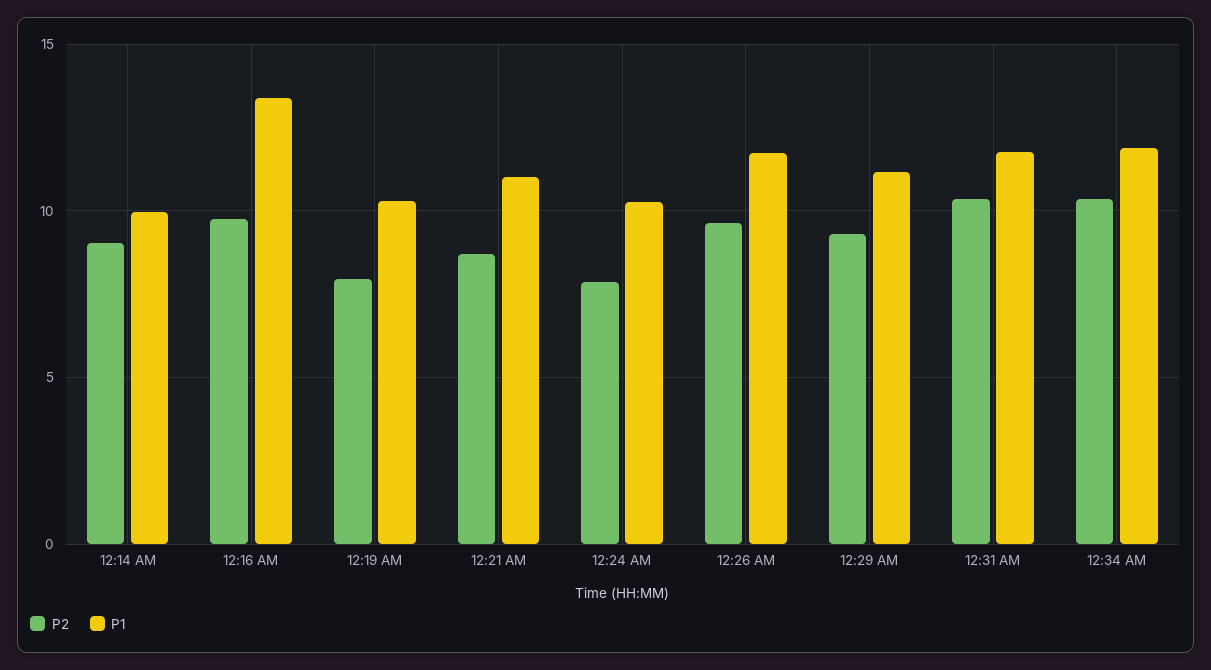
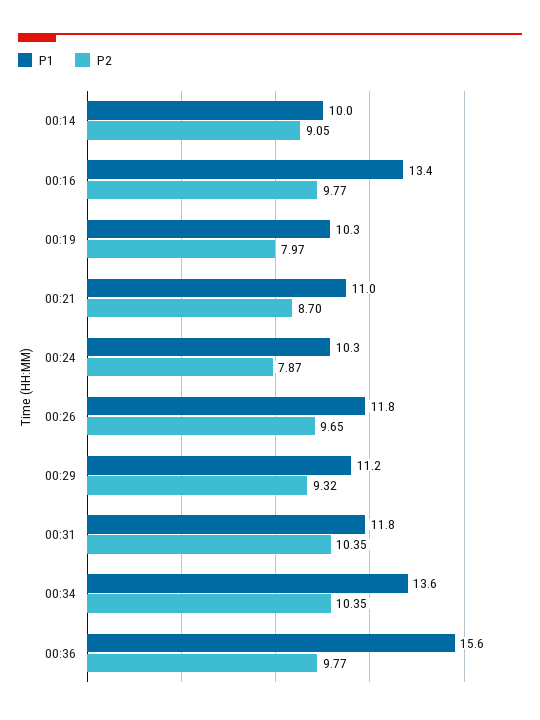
P1, 12:34 AM: 12 -> 13.6
P1, 00:36: none -> 15.6
P2, 00:36: none -> 9.77

